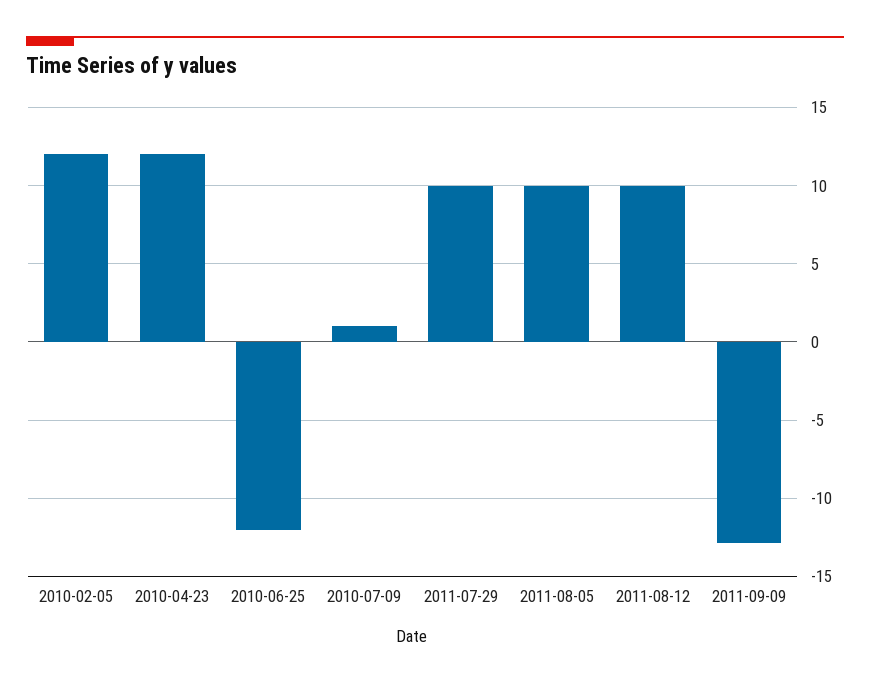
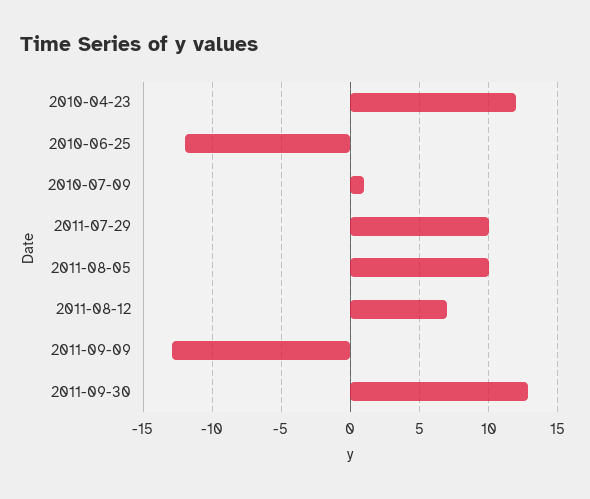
2010-02-05: 12 -> none
2011-08-12: 10 -> 7
2011-09-30: none -> 13

